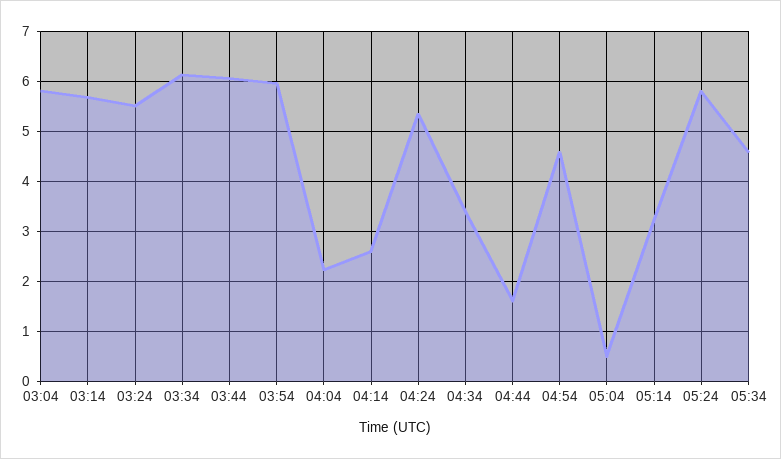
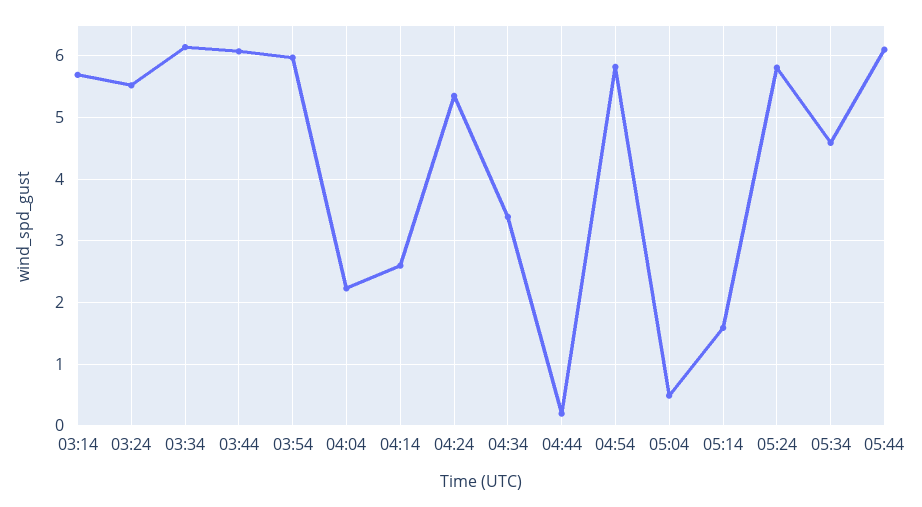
03:04: 5.8 -> none
04:44: 1.6 -> 0.2
04:54: 4.6 -> 5.8
05:14: 3.2 -> 1.6
05:44: none -> 6.1

